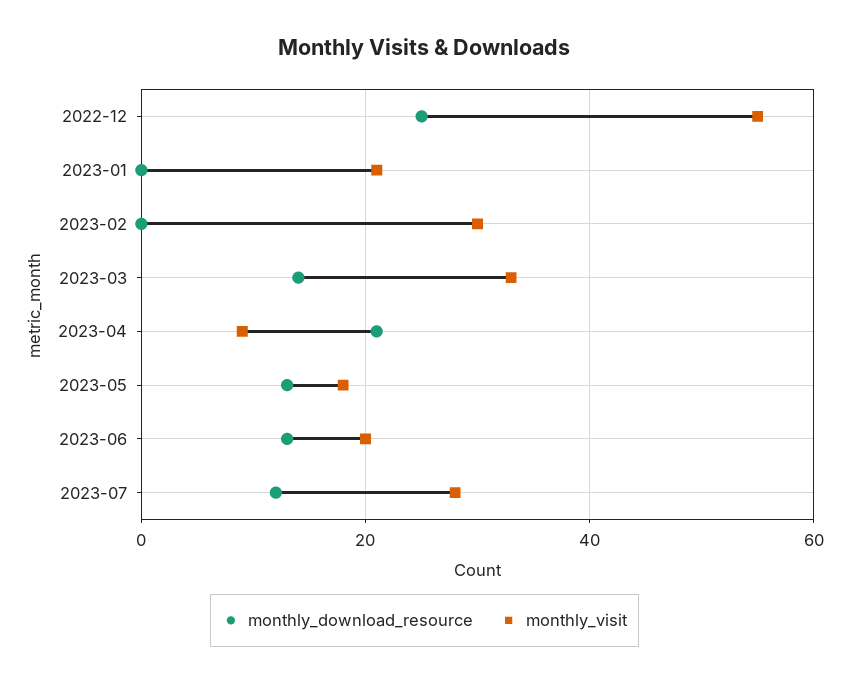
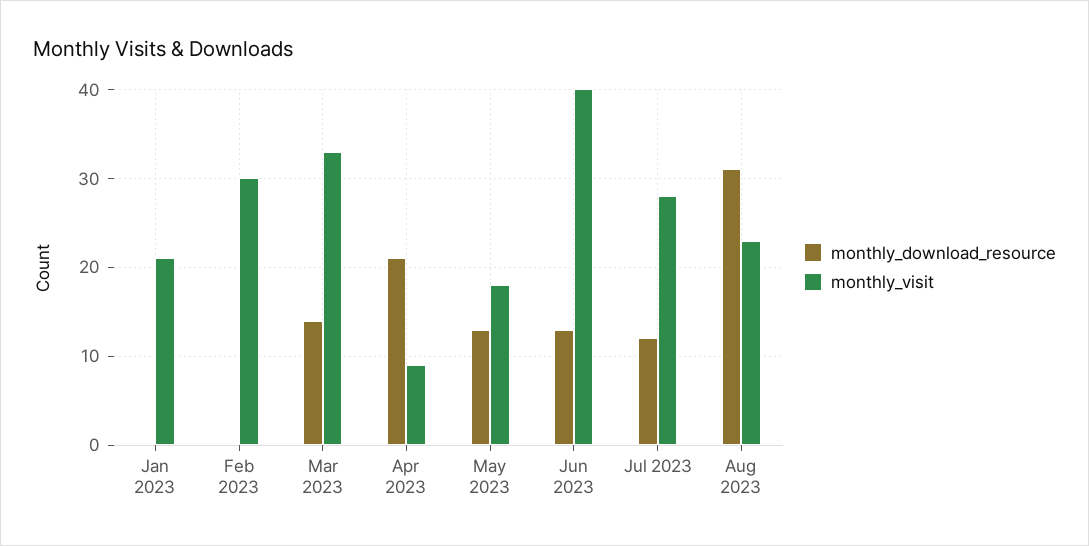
monthly_download_resource, 2022-12: 25 -> none
monthly_visit, 2022-12: 55 -> none
monthly_visit, 2023-06: 20 -> 40
monthly_download_resource, Aug 2023: none -> 31
monthly_visit, Aug 2023: none -> 23

